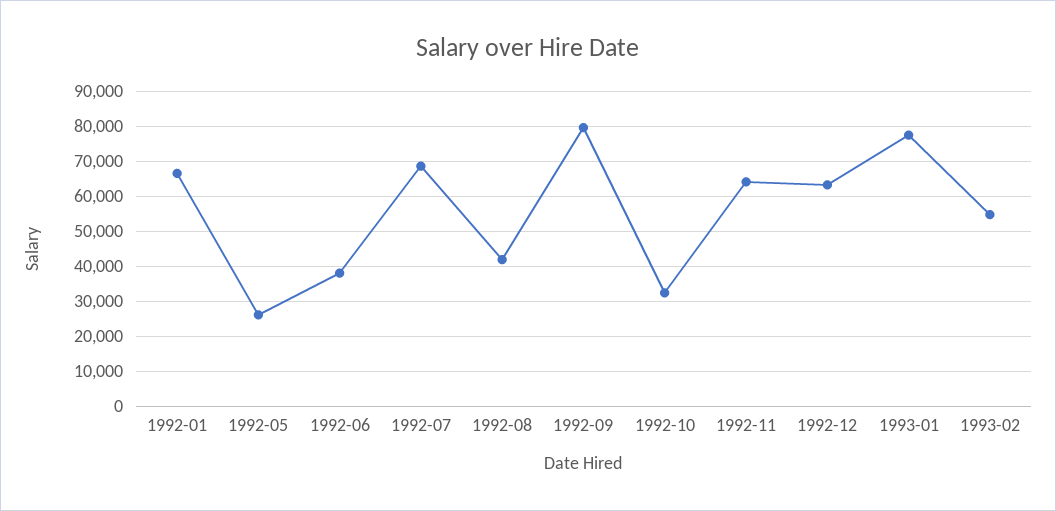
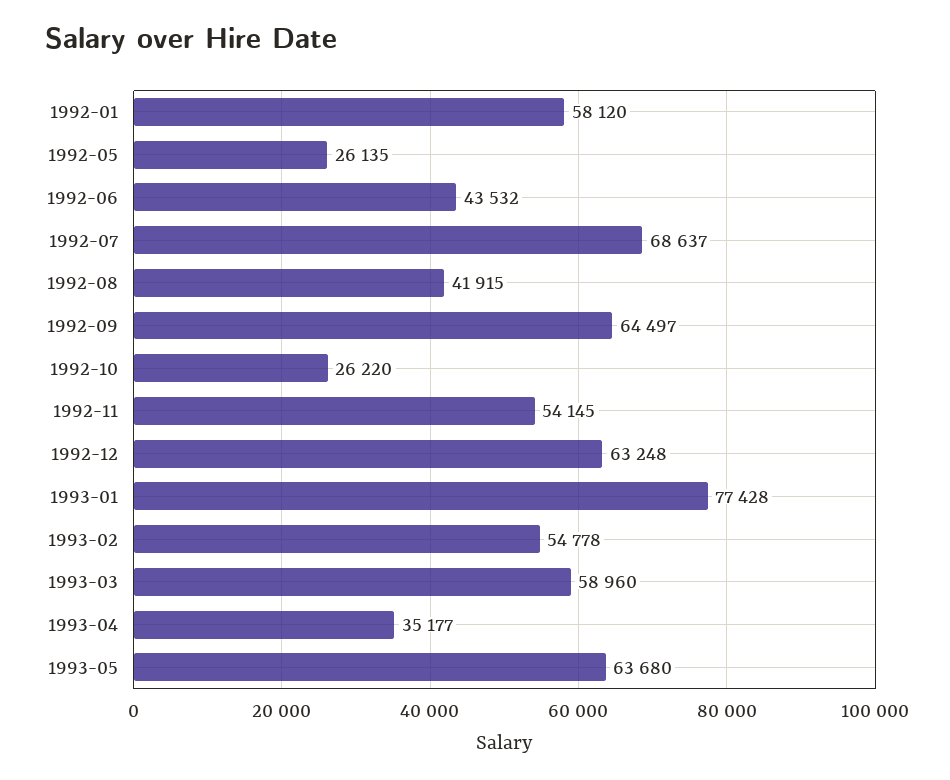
1992-01: 66000 -> 58120
1992-06: 38000 -> 43532
1992-09: 80000 -> 64497
1992-10: 32000 -> 26220
1992-11: 64000 -> 54145
1993-03: none -> 58960
1993-04: none -> 35177
1993-05: none -> 63680

